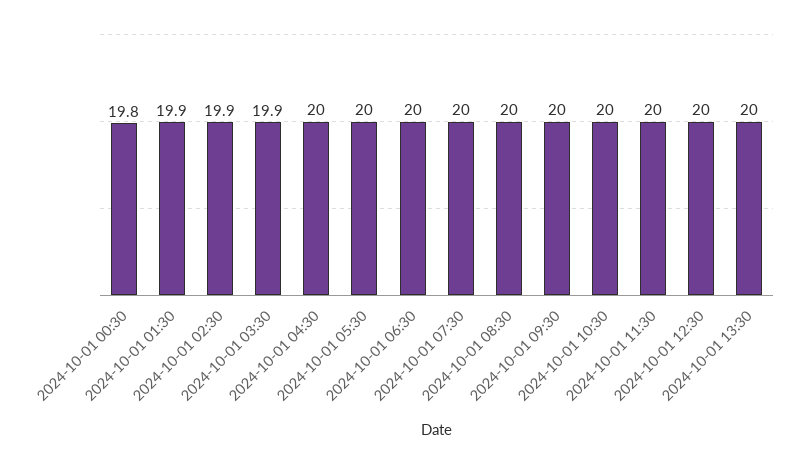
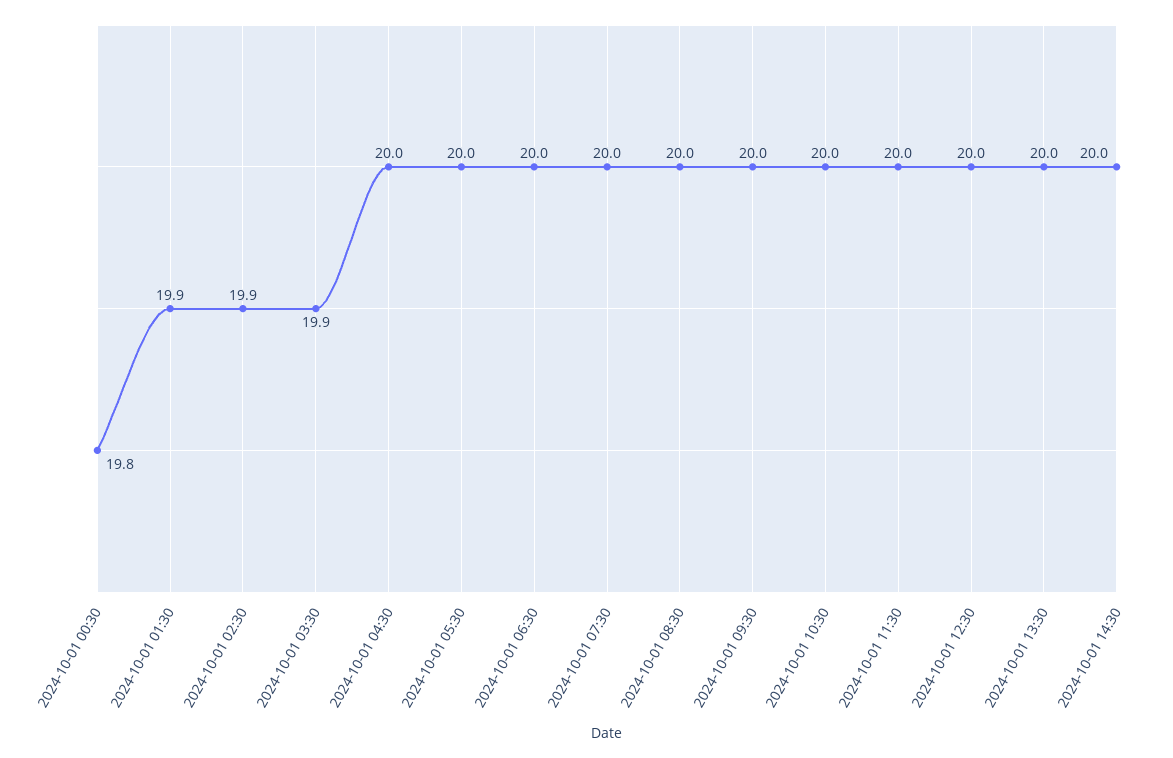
2024-10-01 14:30: none -> 20

